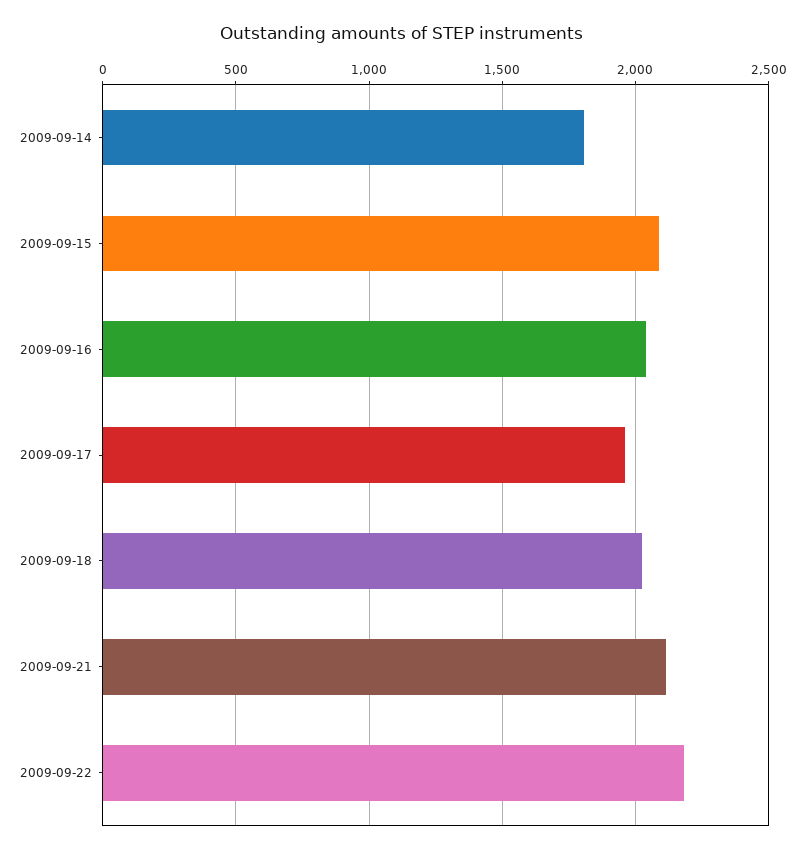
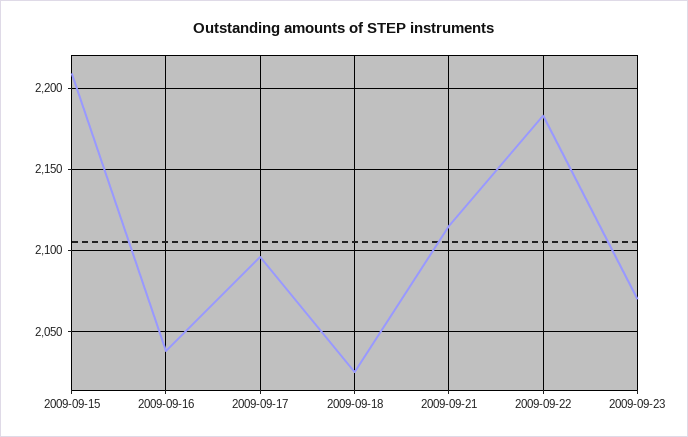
2009-09-14: 1800 -> none
2009-09-15: 2100 -> 2210
2009-09-17: 1950 -> 2095
2009-09-23: none -> 2070

